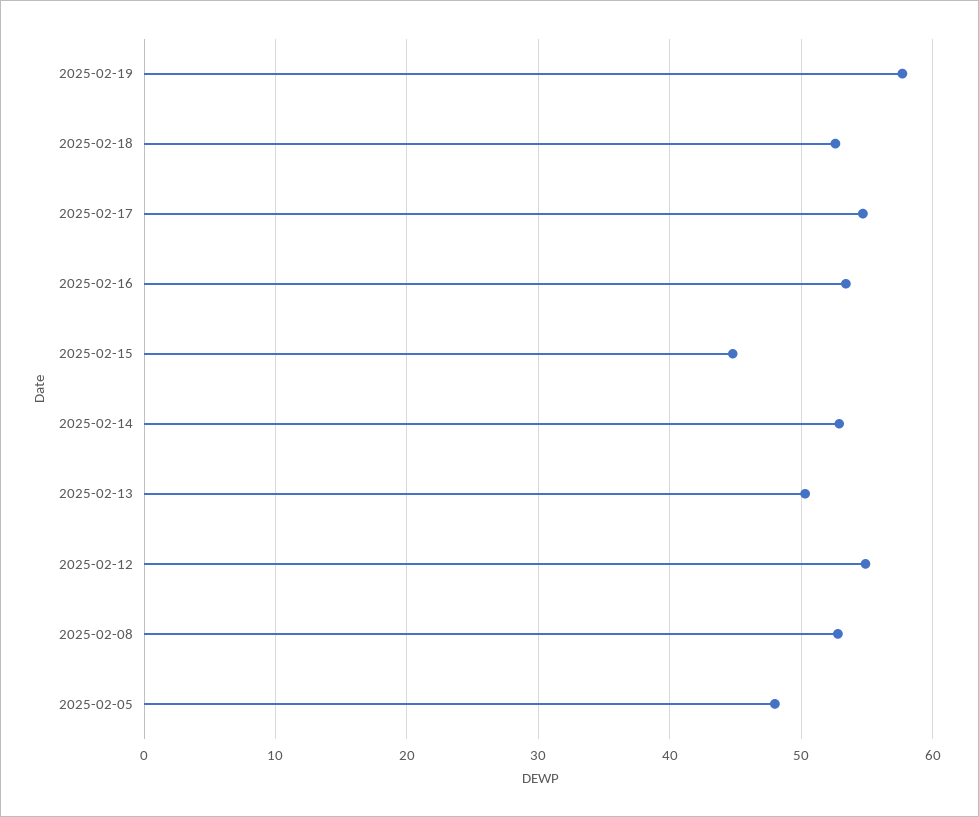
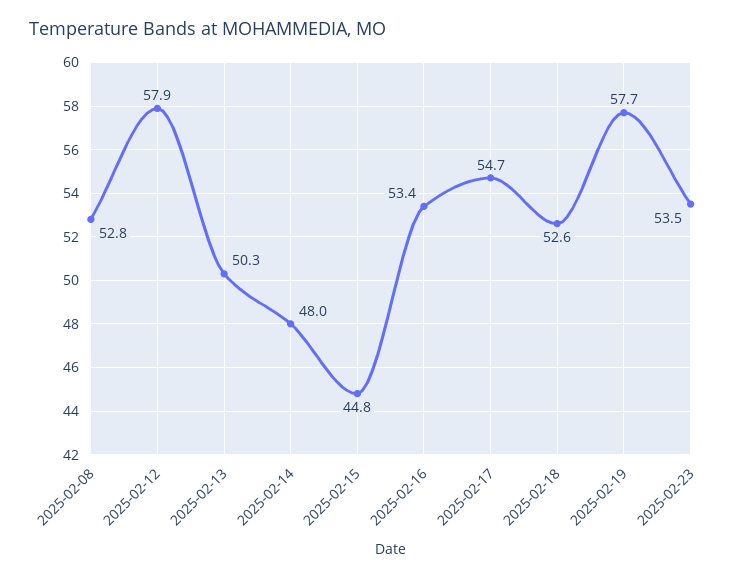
2025-02-14: 53 -> 48
2025-02-12: 55 -> 57.9
2025-02-05: 48 -> none
2025-02-23: none -> 53.5

